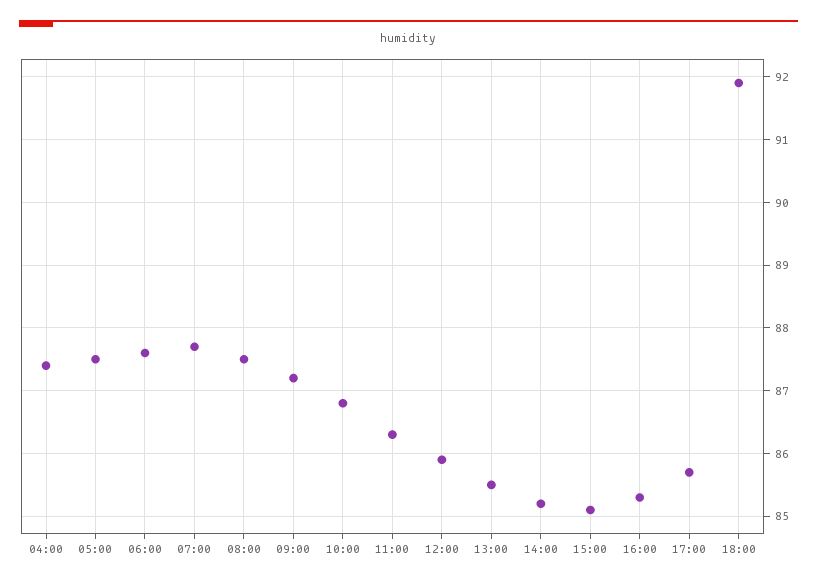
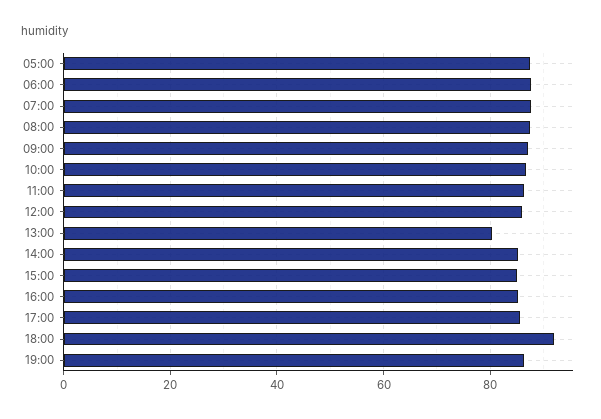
04:00: 87.4 -> none
13:00: 85.5 -> 80
19:00: none -> 86

